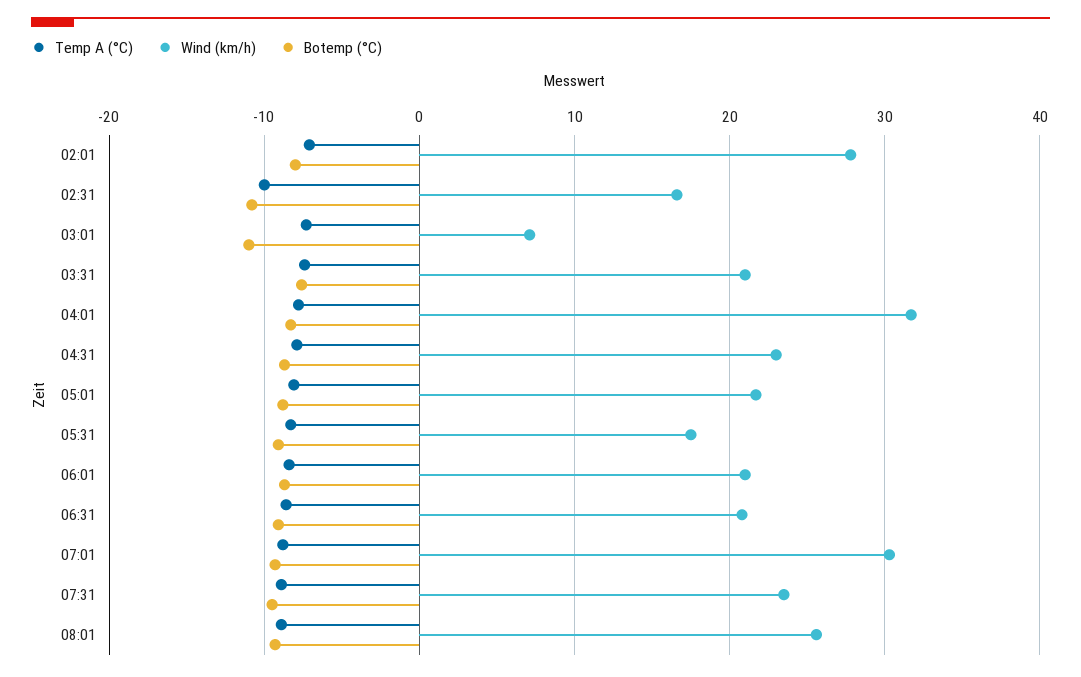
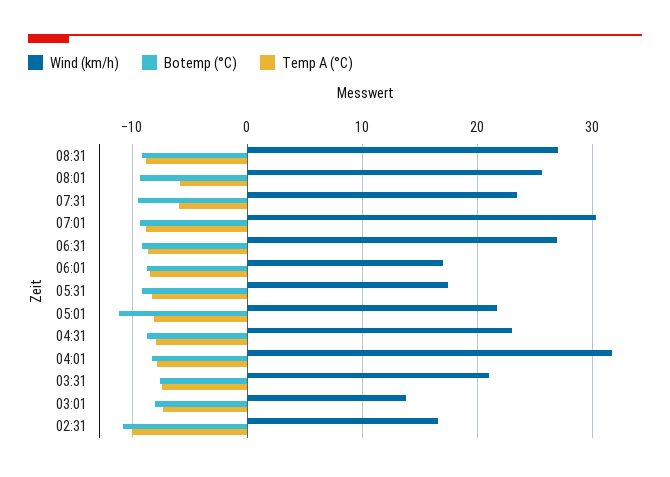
Temp A (°C), 02:01: -7 -> none
Wind (km/h), 02:01: 28 -> none
Botemp (°C), 02:01: -8 -> none
Wind (km/h), 03:01: 7 -> 14
Botemp (°C), 03:01: -11 -> -8
Botemp (°C), 05:01: -9 -> -11
Wind (km/h), 06:01: 21 -> 17
Wind (km/h), 06:31: 21 -> 27
Temp A (°C), 07:31: -9 -> -6
Temp A (°C), 08:01: -9 -> -6
Wind (km/h), 08:31: none -> 27
Botemp (°C), 08:31: none -> -9
Temp A (°C), 08:31: none -> -9

